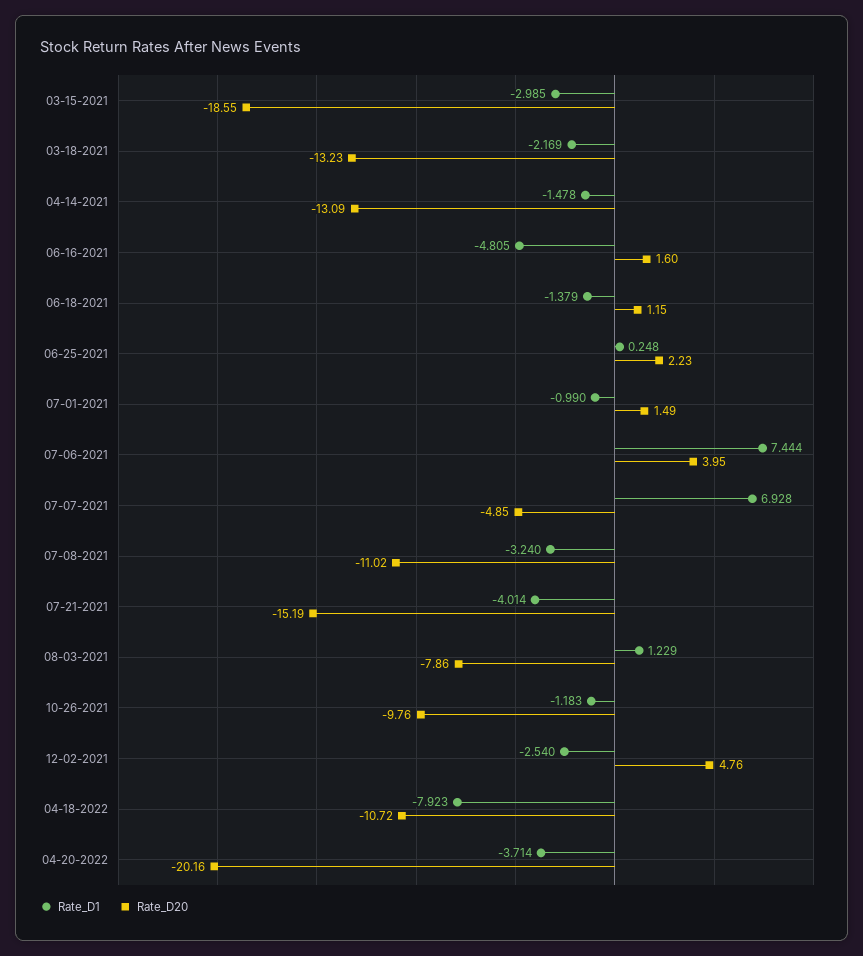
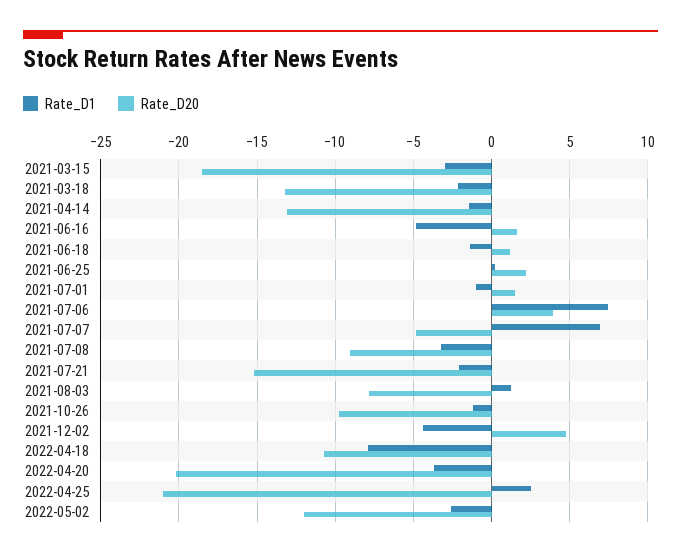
Rate_D20, 07-08-2021: -11.02 -> -9
Rate_D1, 07-21-2021: -4.014 -> -2
Rate_D1, 12-02-2021: -2.54 -> -4.5
Rate_D1, 2022-04-25: none -> 2.5
Rate_D20, 2022-04-25: none -> -21
Rate_D1, 2022-05-02: none -> -2.5
Rate_D20, 2022-05-02: none -> -12

